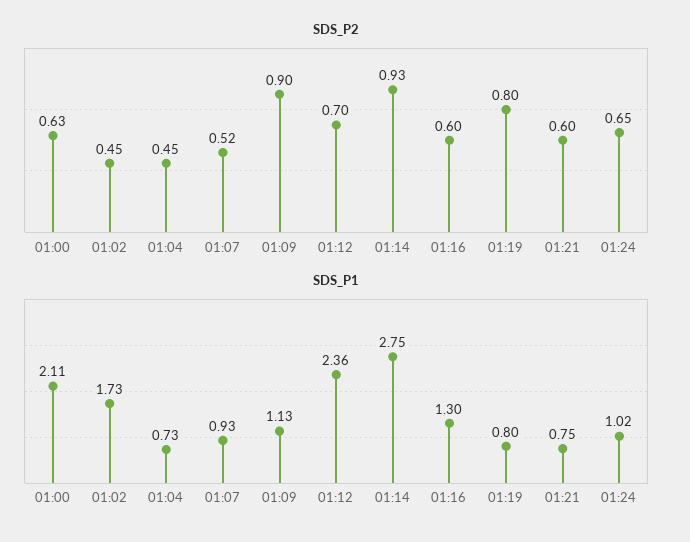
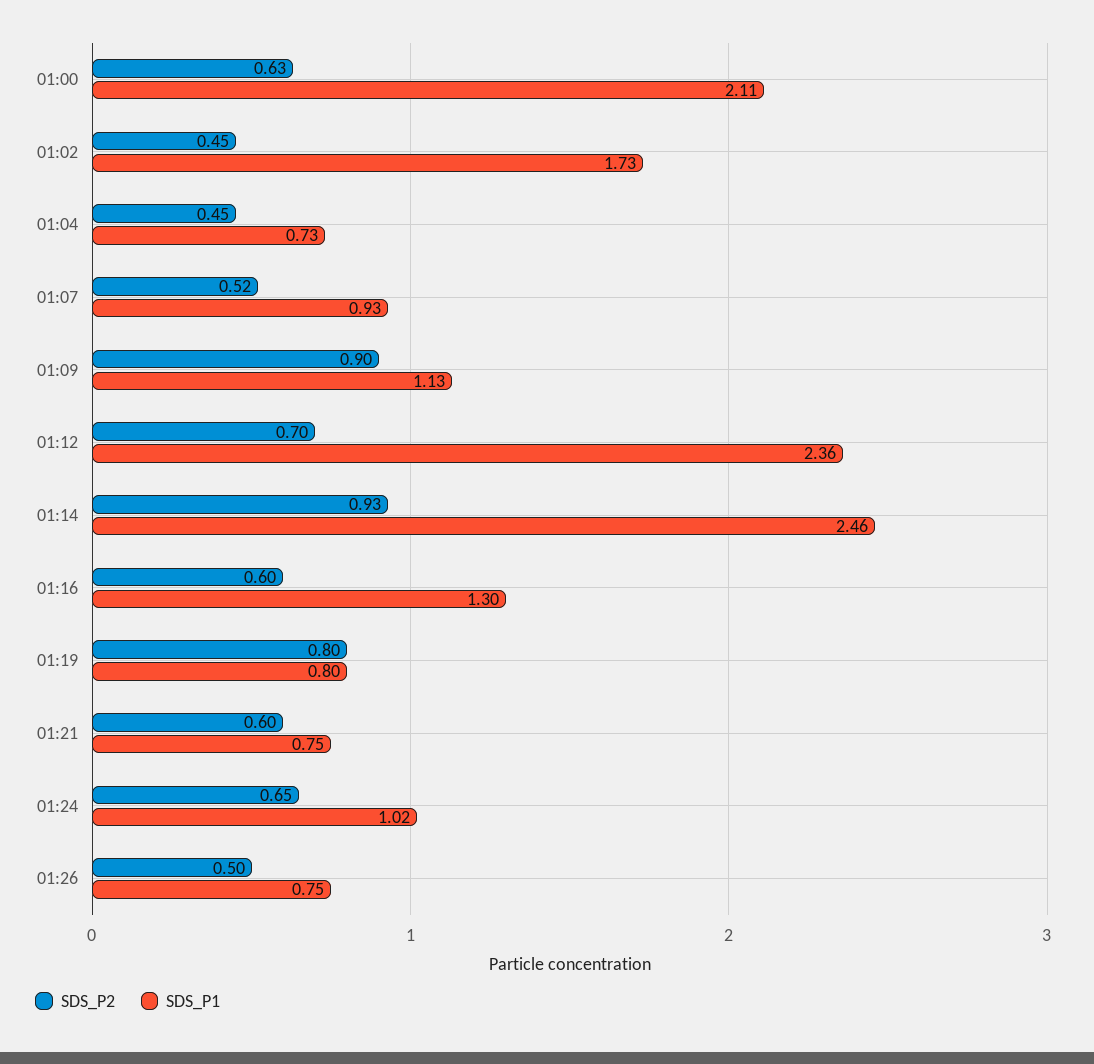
SDS_P1, 01:14: 2.75 -> 2.46
SDS_P2, 01:26: none -> 0.5
SDS_P1, 01:26: none -> 0.75

